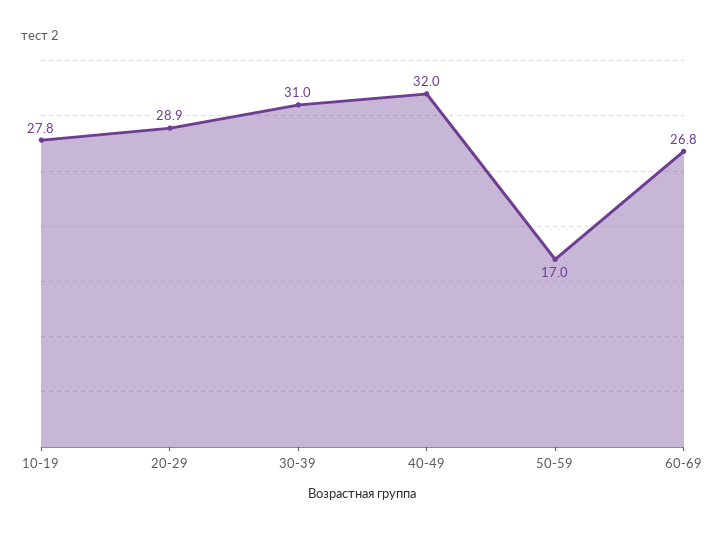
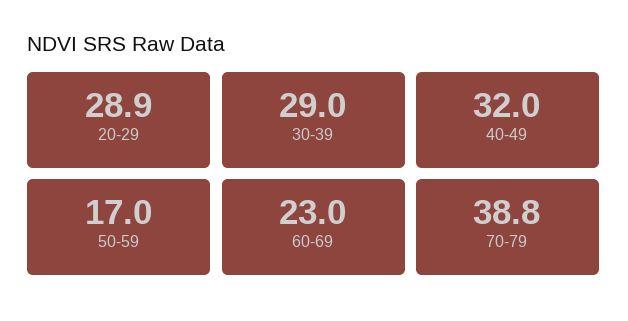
10-19: 27.8 -> none
30-39: 31 -> 29
60-69: 26.8 -> 23
70-79: none -> 38.8

